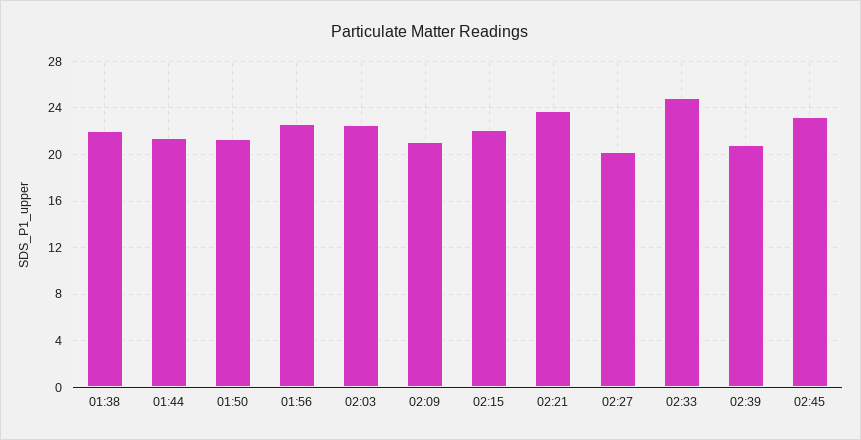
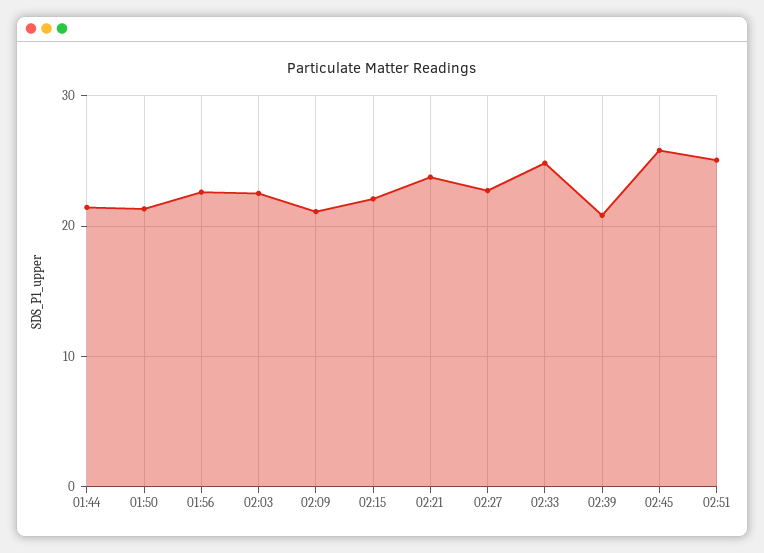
01:38: 22 -> none
02:27: 20 -> 23
02:45: 23 -> 26
02:51: none -> 25

